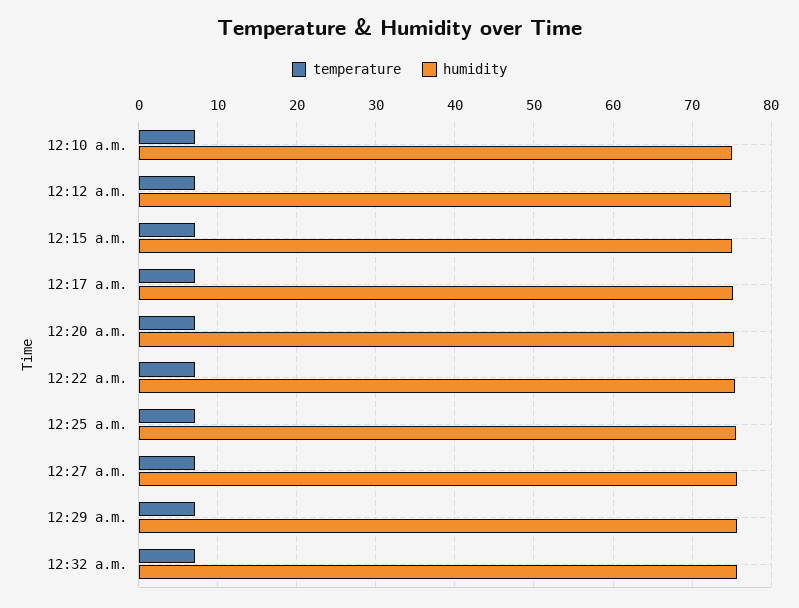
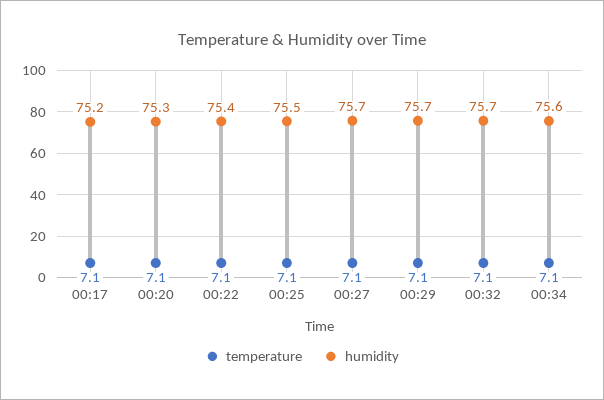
temperature, 12:10 a.m.: 7 -> none
humidity, 12:10 a.m.: 75 -> none
temperature, 12:12 a.m.: 7 -> none
humidity, 12:12 a.m.: 75 -> none
temperature, 12:15 a.m.: 7 -> none
humidity, 12:15 a.m.: 75 -> none
temperature, 00:34: none -> 7.1
humidity, 00:34: none -> 75.6

